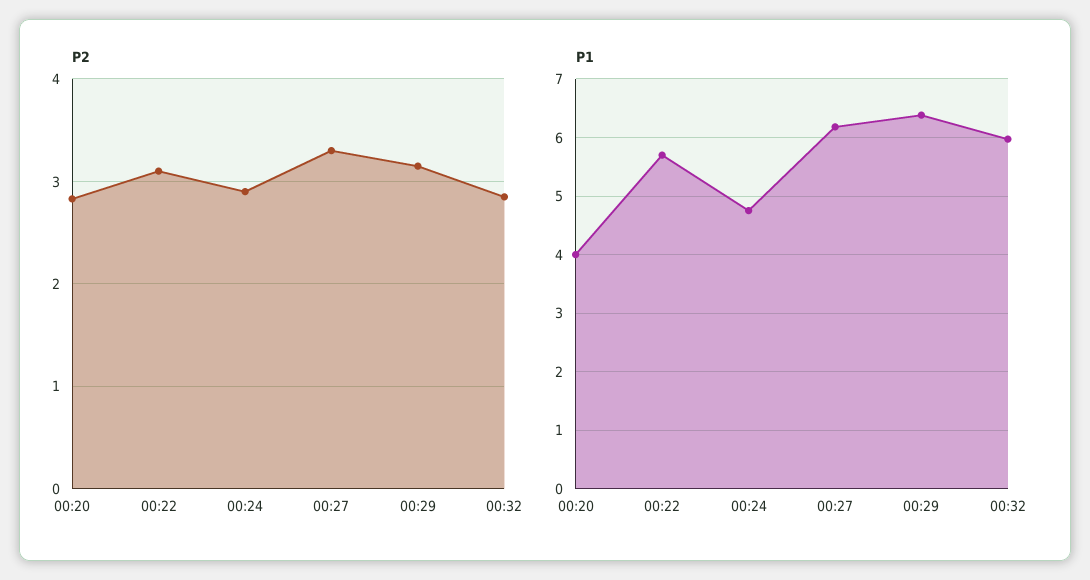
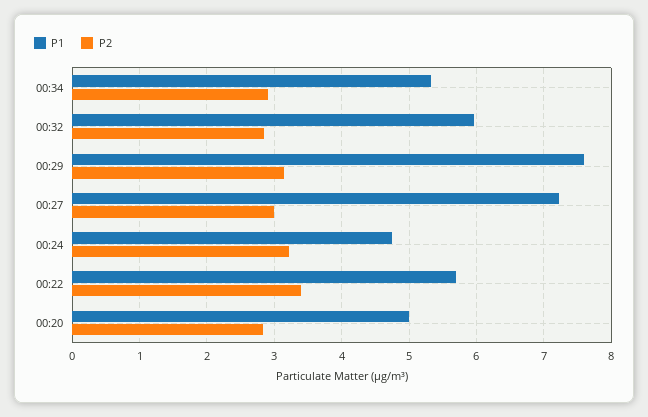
P2, 00:22: 3.1 -> 3.4
P2, 00:24: 2.9 -> 3.2
P2, 00:27: 3.3 -> 3
P1, 00:20: 4 -> 5
P1, 00:27: 6.2 -> 7.2
P1, 00:29: 6.4 -> 7.6
P1, 00:34: none -> 5.3
P2, 00:34: none -> 2.9

